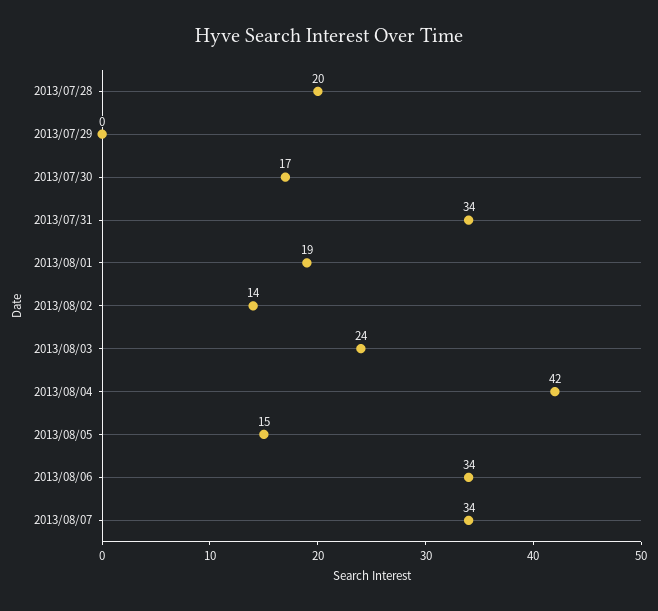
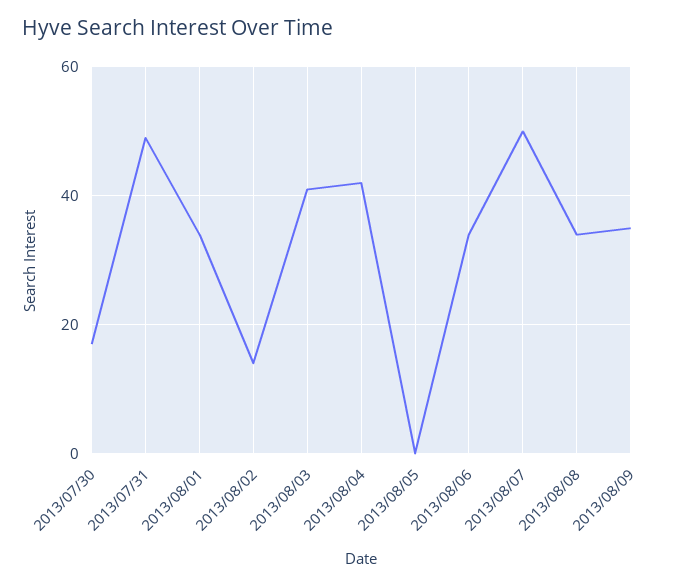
2013/07/28: 20 -> none
2013/07/29: 0 -> none
2013/07/31: 34 -> 50
2013/08/01: 19 -> 35
2013/08/03: 24 -> 40
2013/08/05: 15 -> 0
2013/08/07: 34 -> 50
2013/08/08: none -> 35
2013/08/09: none -> 35

